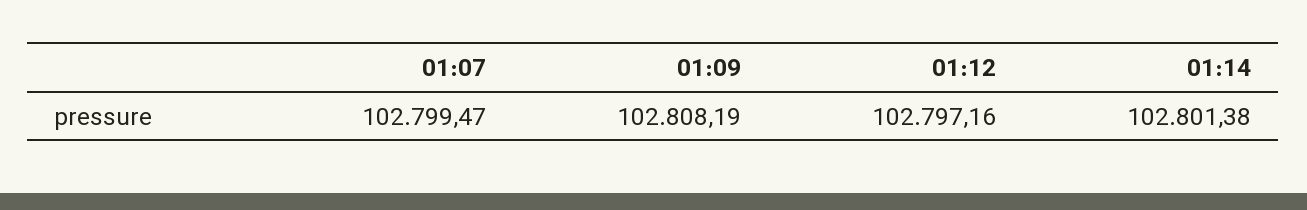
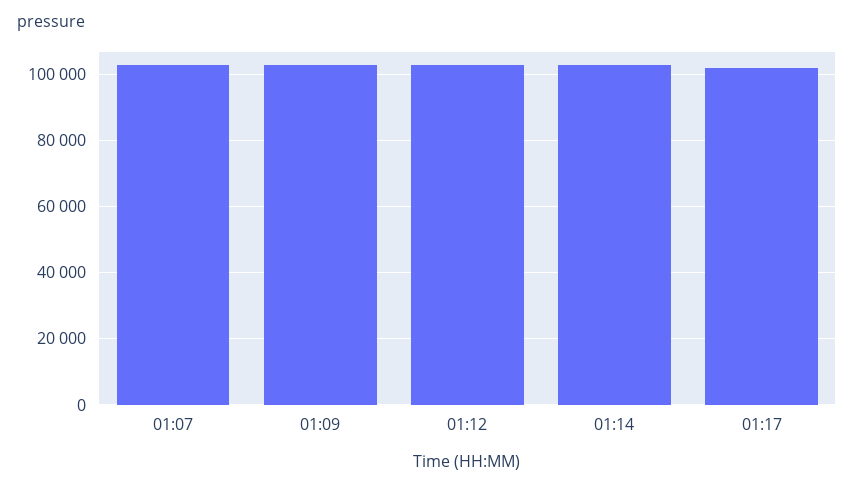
01:17: none -> 102000

